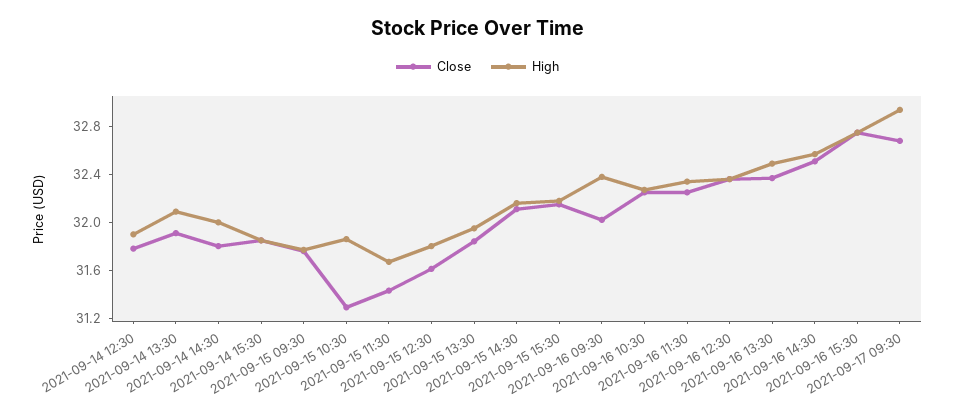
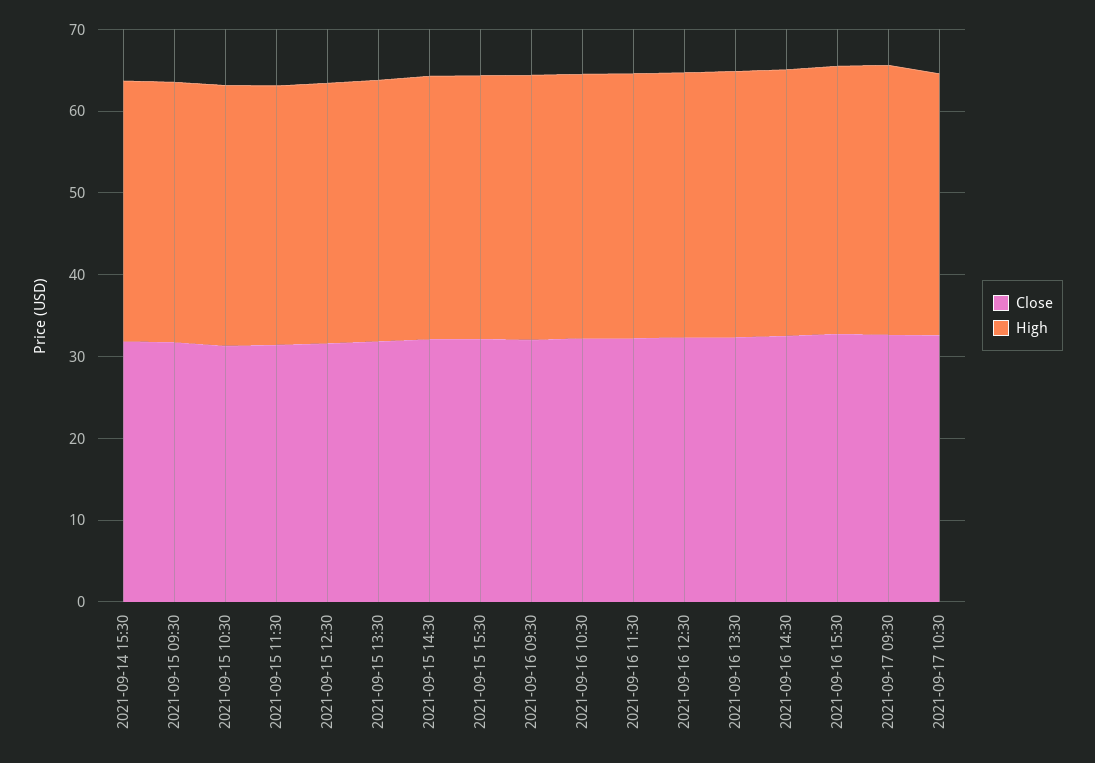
Close, 2021-09-14 12:30: 31.8 -> none
High, 2021-09-14 12:30: 31.9 -> none
Close, 2021-09-14 13:30: 31.9 -> none
High, 2021-09-14 13:30: 32.1 -> none
Close, 2021-09-14 14:30: 31.8 -> none
High, 2021-09-14 14:30: 32 -> none
Close, 2021-09-17 10:30: none -> 32
High, 2021-09-17 10:30: none -> 32

